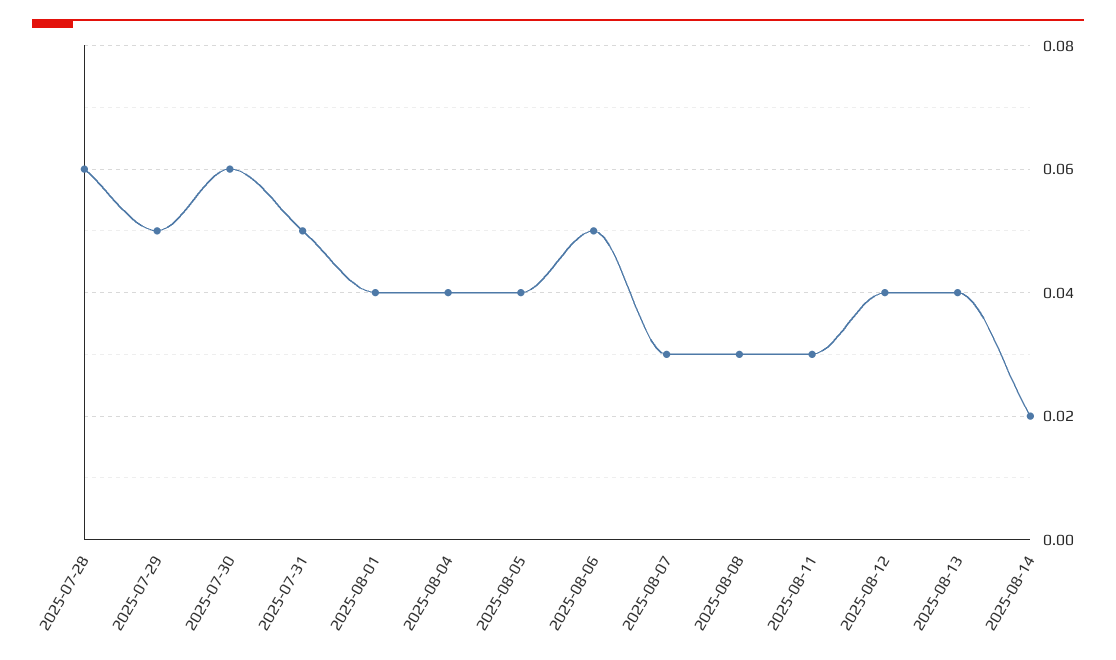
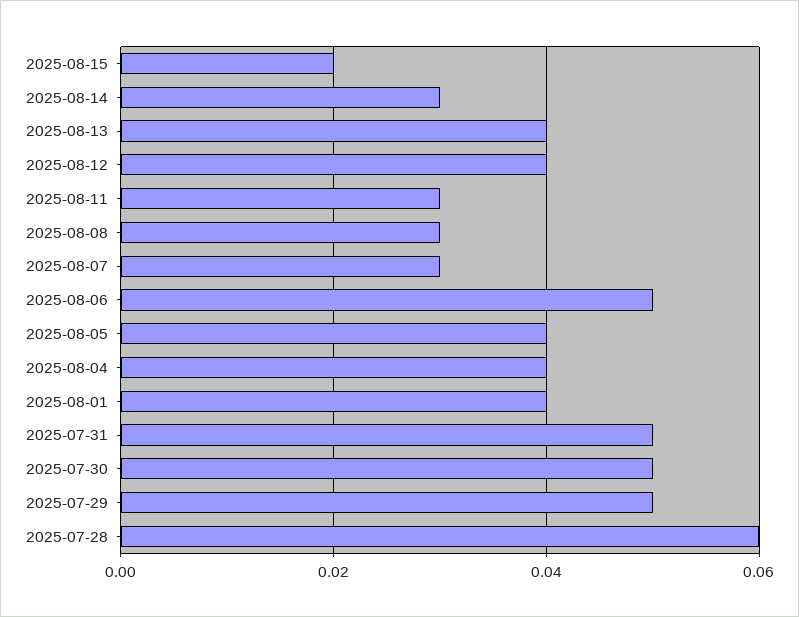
2025-07-30: 0.06 -> 0.05
2025-08-14: 0.02 -> 0.03
2025-08-15: none -> 0.02

